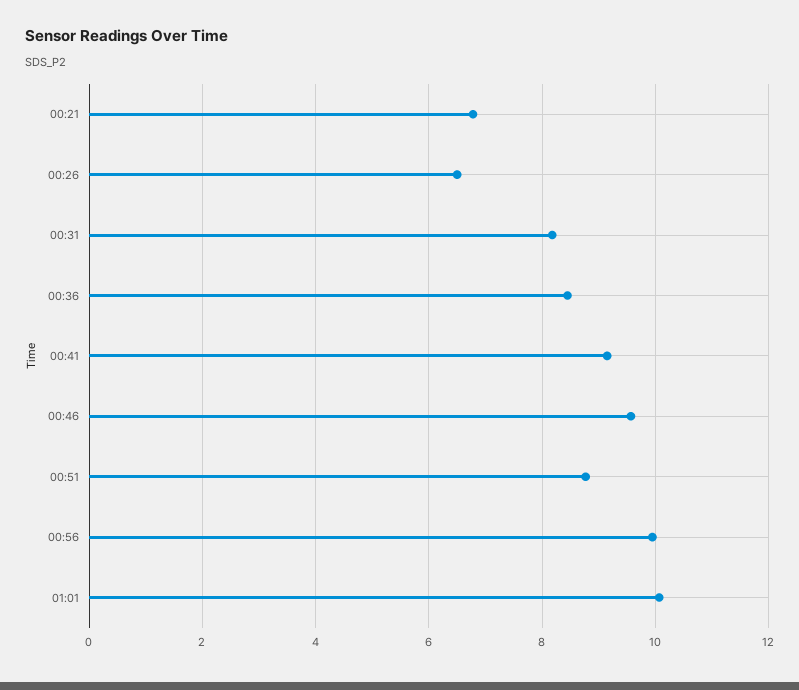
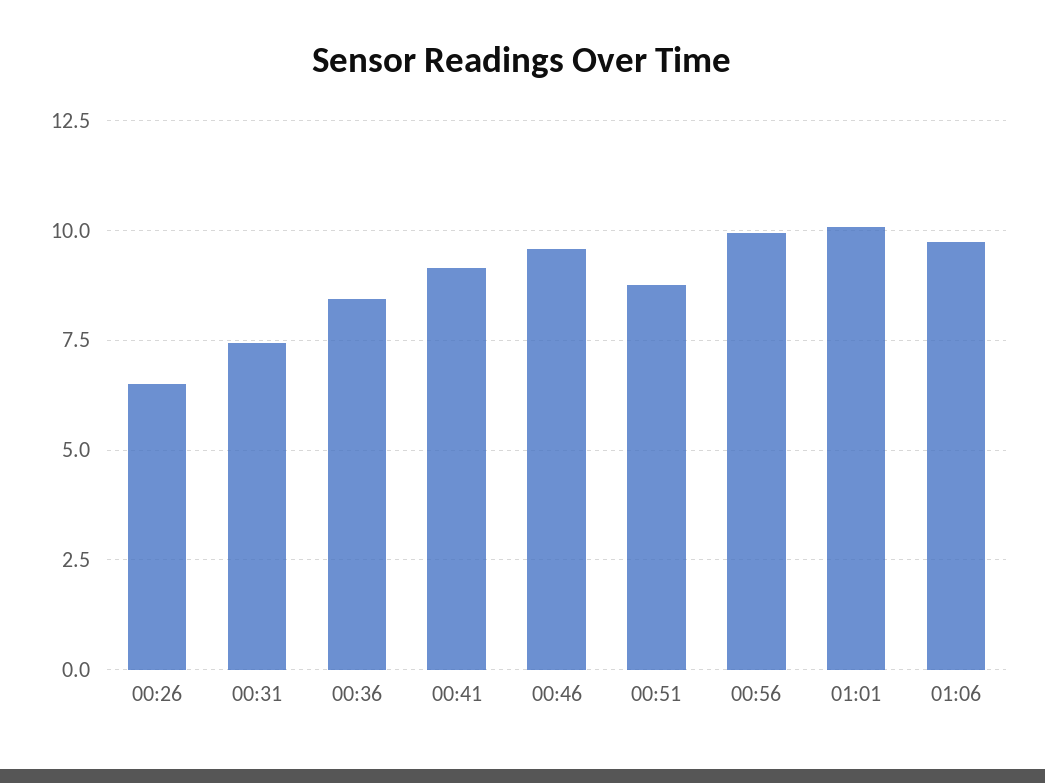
00:21: 6.8 -> none
00:31: 8.2 -> 7.5
01:06: none -> 9.75

